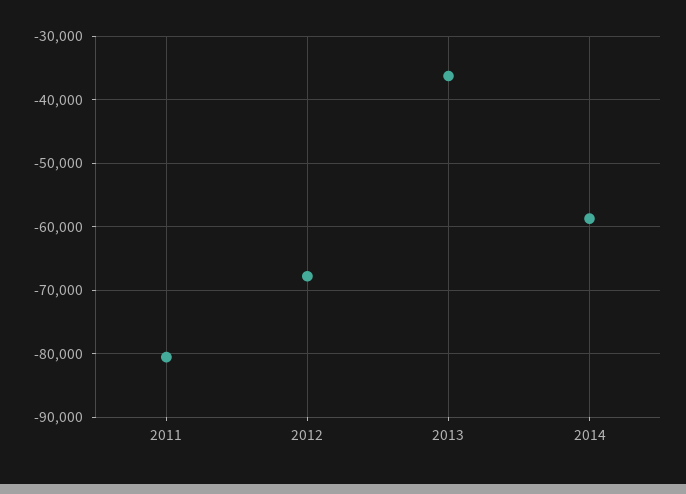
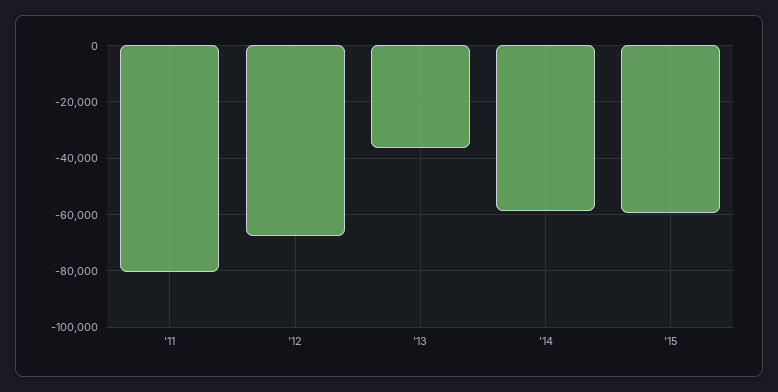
'15: none -> -60000

